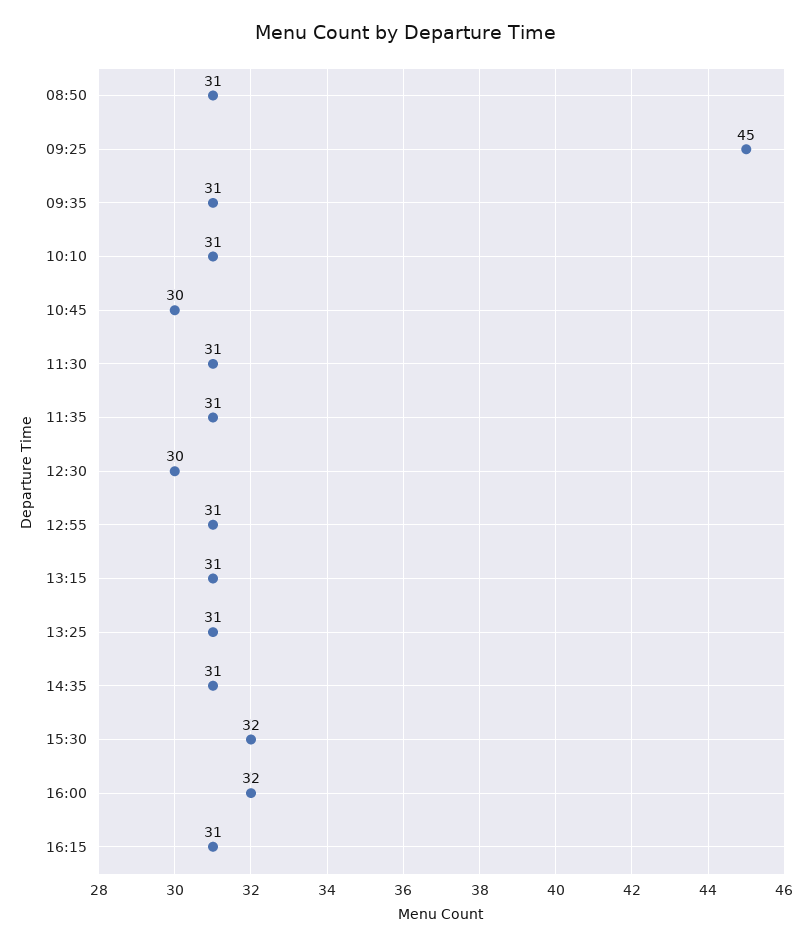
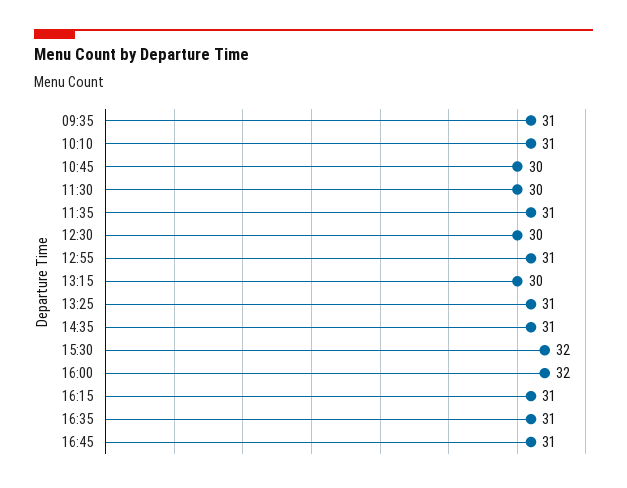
08:50: 31 -> none
09:25: 45 -> none
11:30: 31 -> 30
13:15: 31 -> 30
16:35: none -> 31
16:45: none -> 31

